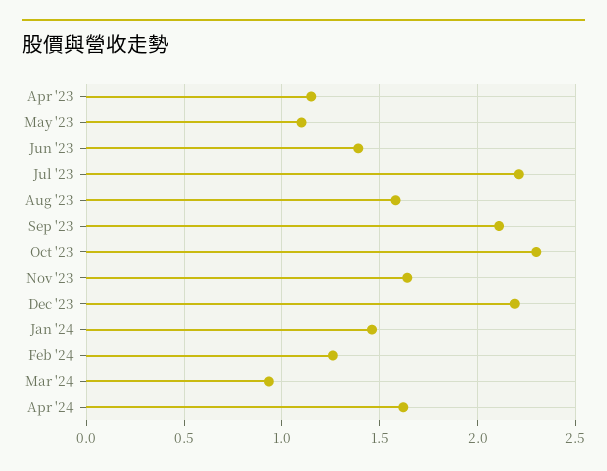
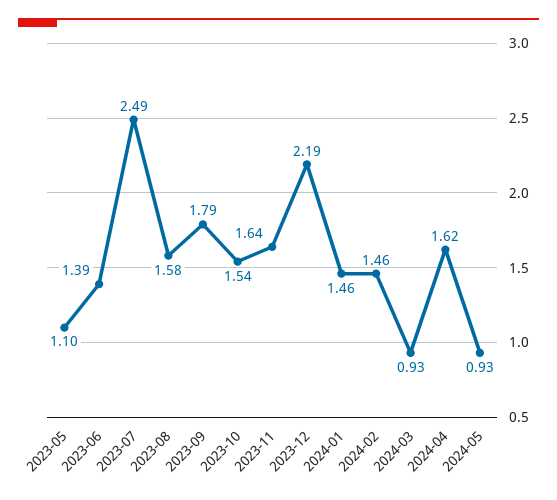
Apr '23: 1.15 -> none
Jul '23: 2.2 -> 2.49
Sep '23: 2.1 -> 1.79
Oct '23: 2.3 -> 1.54
Feb '24: 1.25 -> 1.46
2024-05: none -> 0.93

